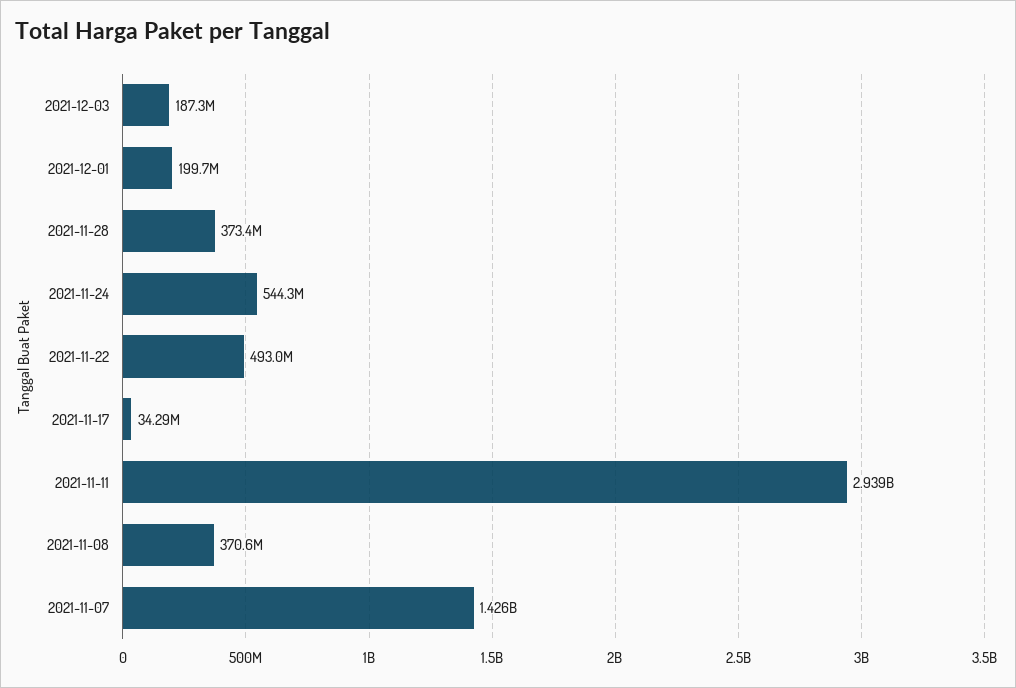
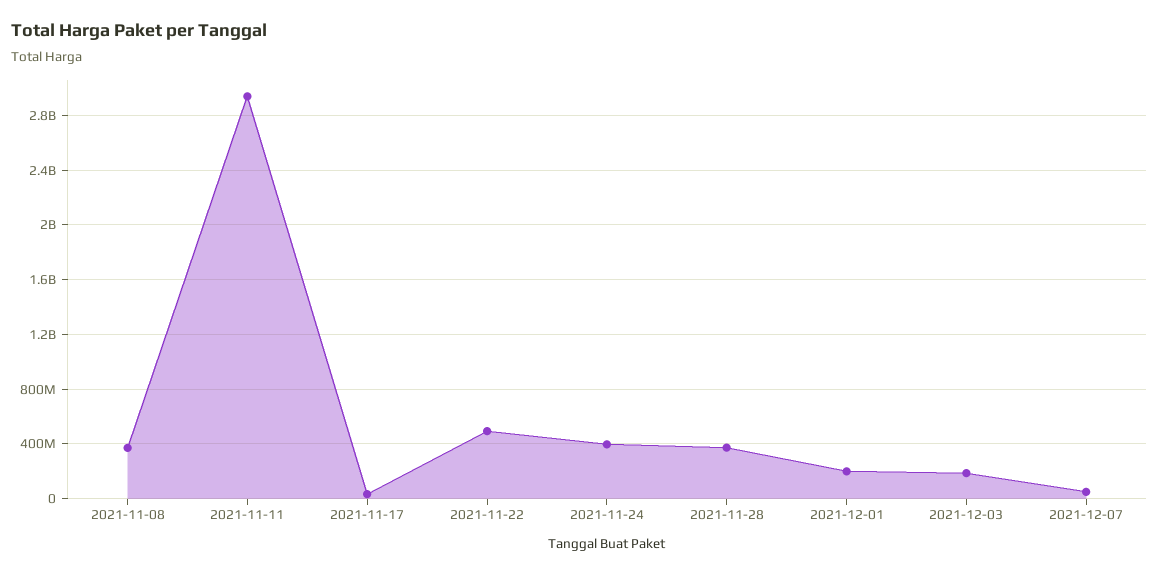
2021-11-24: 544300000 -> 400000000
2021-11-07: 1426000000 -> none
2021-12-07: none -> 50000000

